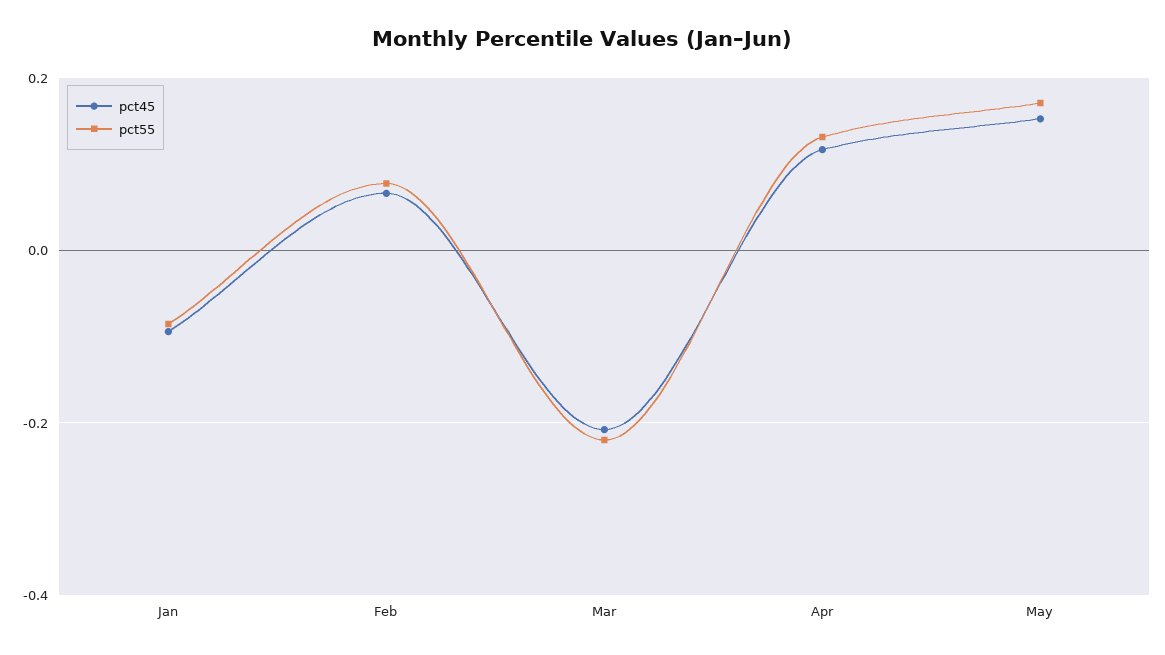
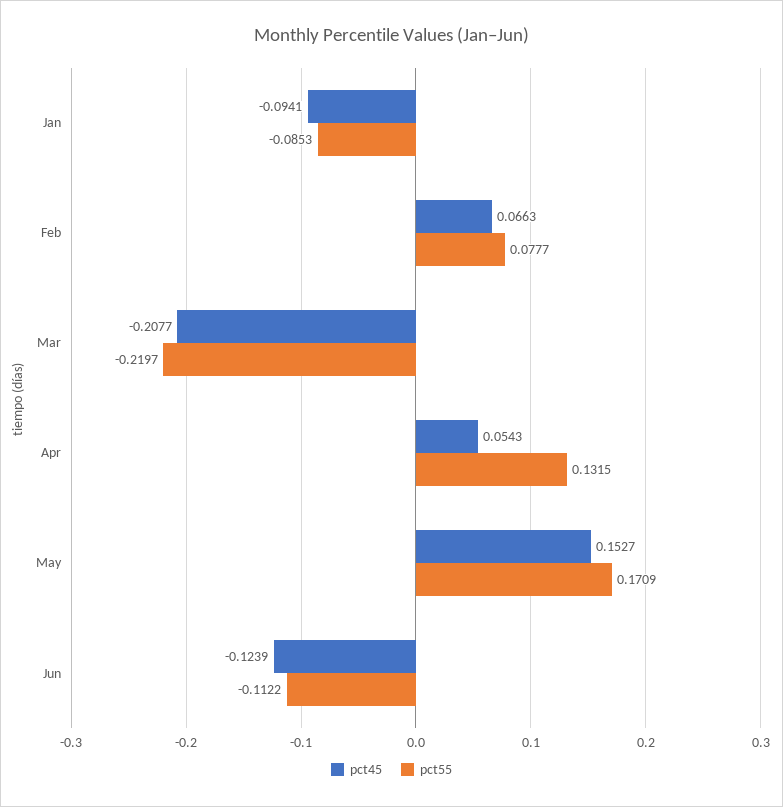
pct45, Apr: 0.12 -> 0.0543
pct45, Jun: none -> -0.1239
pct55, Jun: none -> -0.1122

